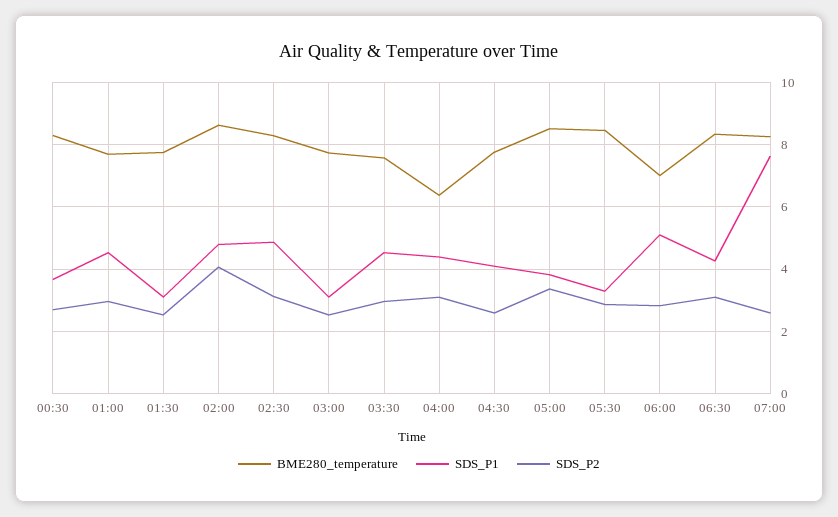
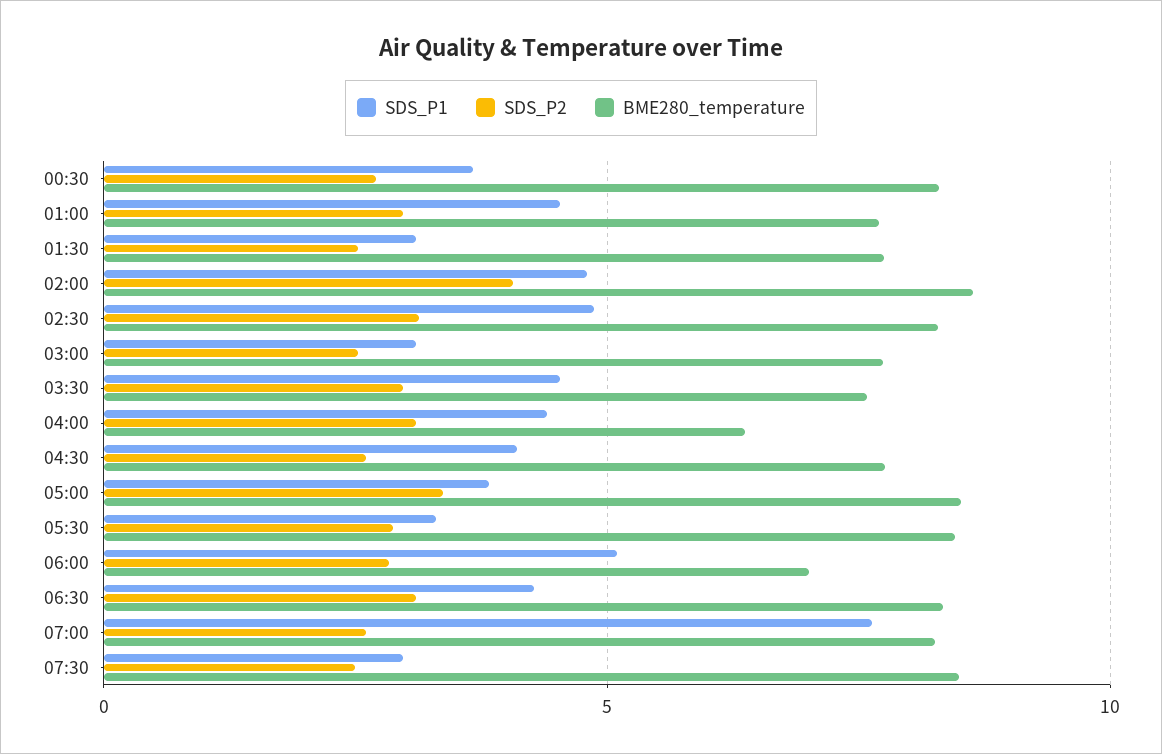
SDS_P1, 07:30: none -> 3
SDS_P2, 07:30: none -> 2.5
BME280_temperature, 07:30: none -> 8.5

